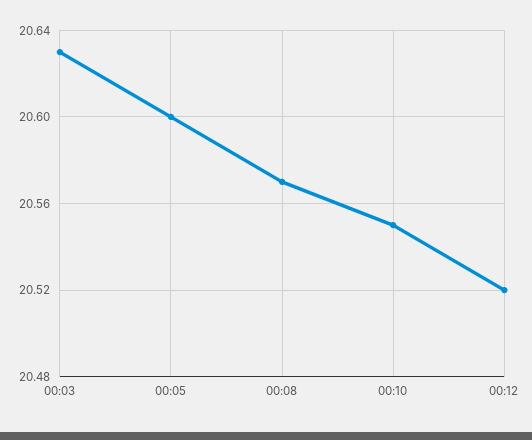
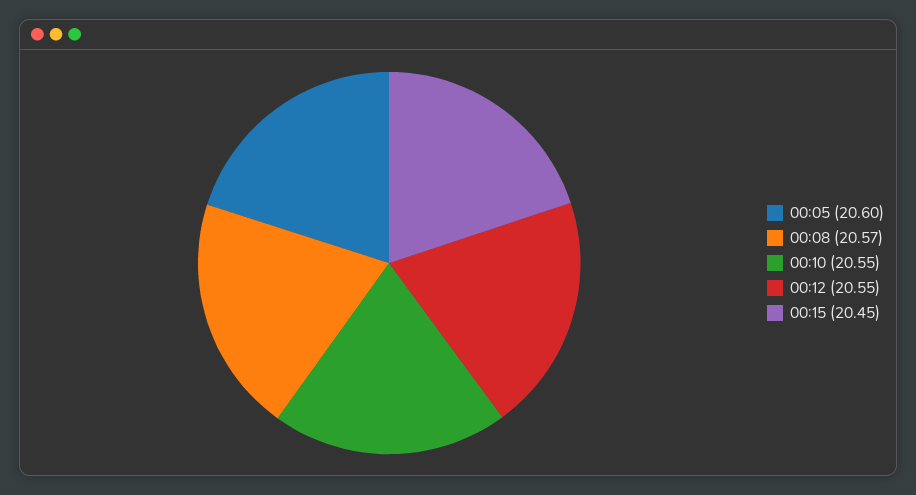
00:03: 20.63 -> none
00:12: 20.52 -> 20.55
00:15: none -> 20.45

